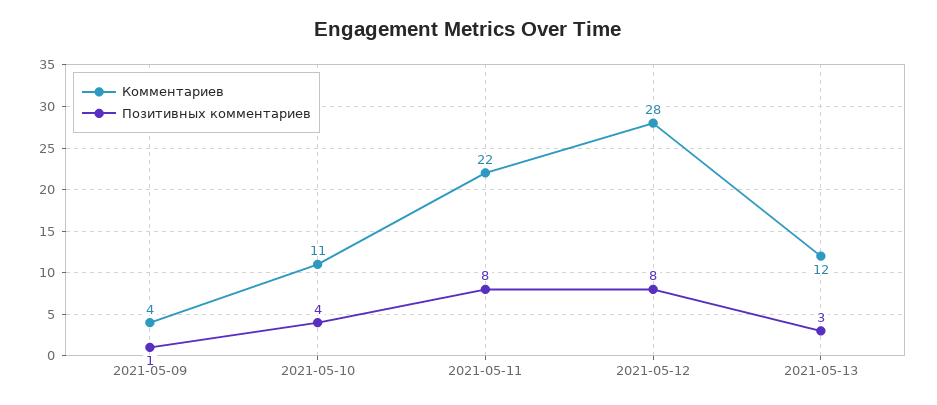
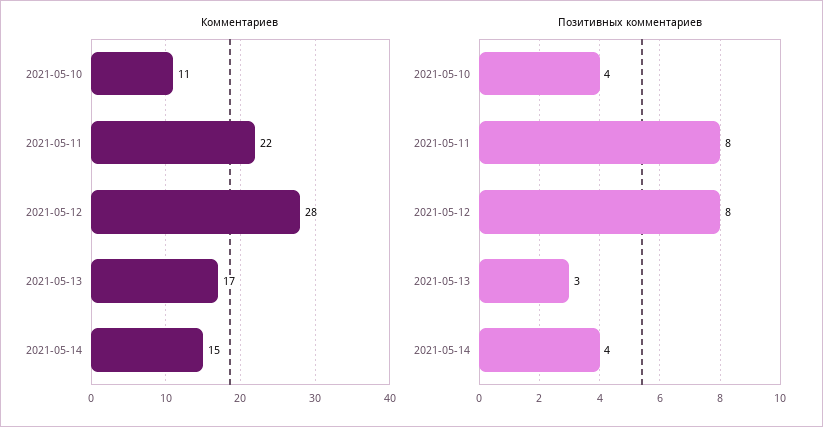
Комментариев, 2021-05-09: 4 -> none
Позитивных комментариев, 2021-05-09: 1 -> none
Комментариев, 2021-05-13: 12 -> 17
Комментариев, 2021-05-14: none -> 15
Позитивных комментариев, 2021-05-14: none -> 4

